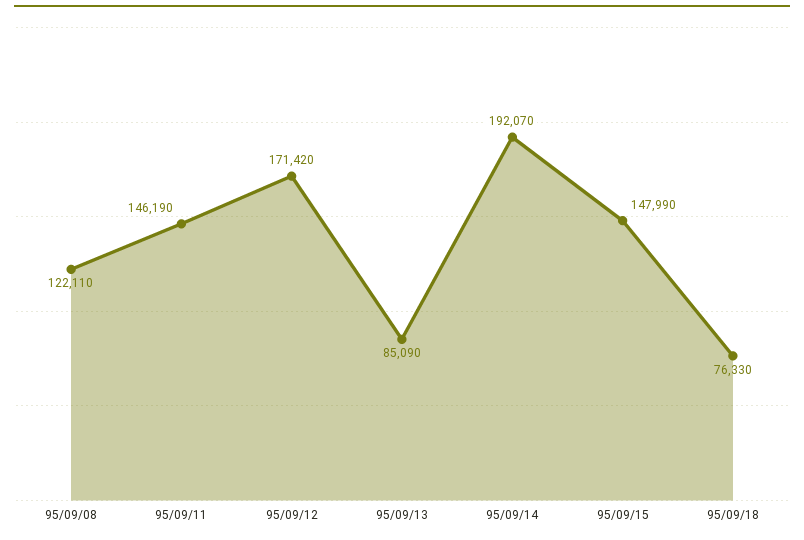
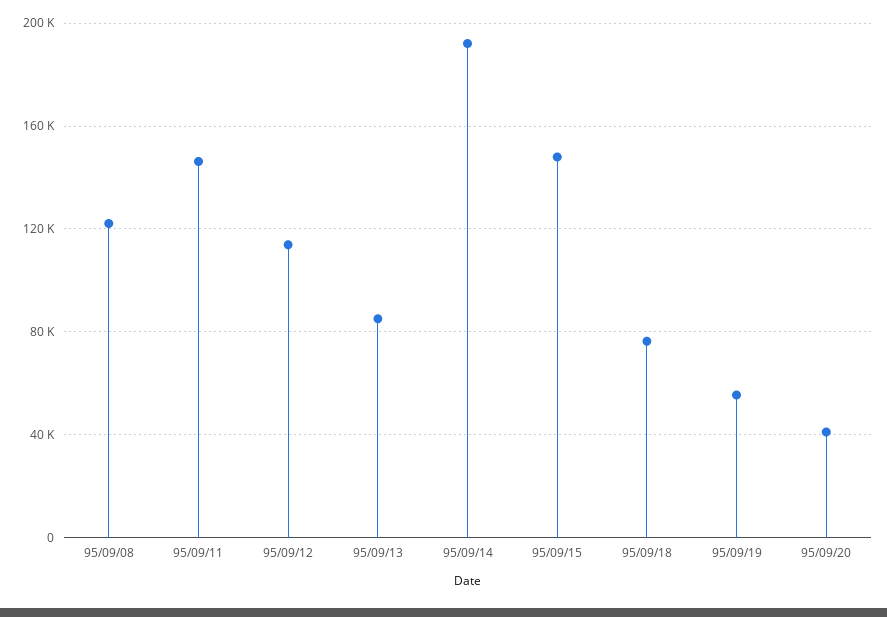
95/09/12: 171420 -> 115000
95/09/19: none -> 55000
95/09/20: none -> 40000

